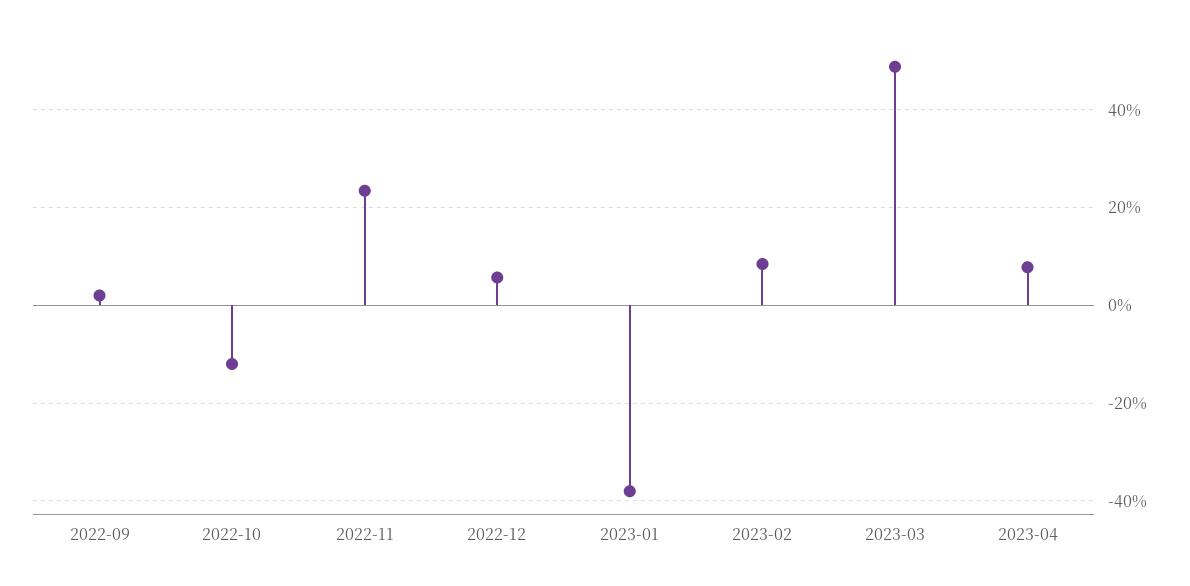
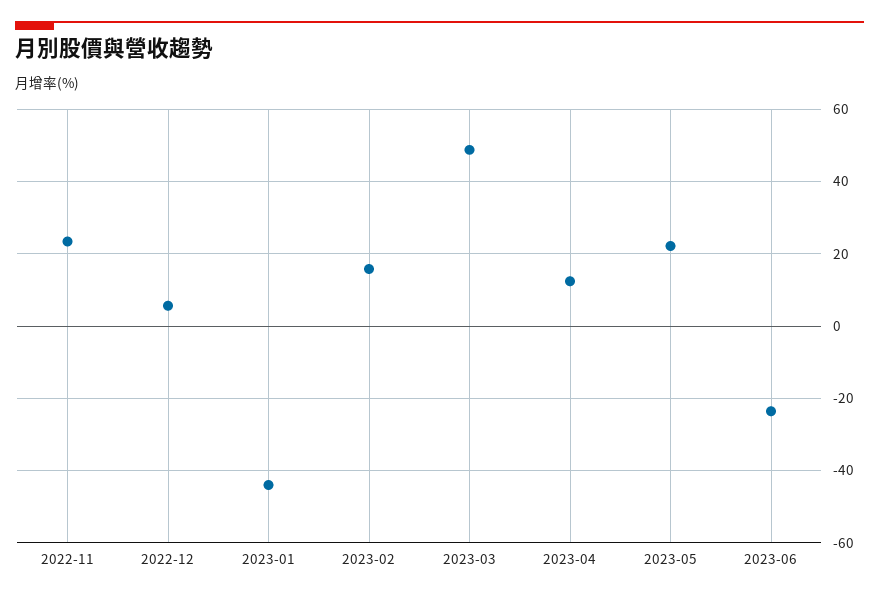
2022-09: 2 -> none
2022-10: -12 -> none
2023-01: -38 -> -44
2023-02: 8 -> 16
2023-04: 8 -> 12
2023-05: none -> 22
2023-06: none -> -24

